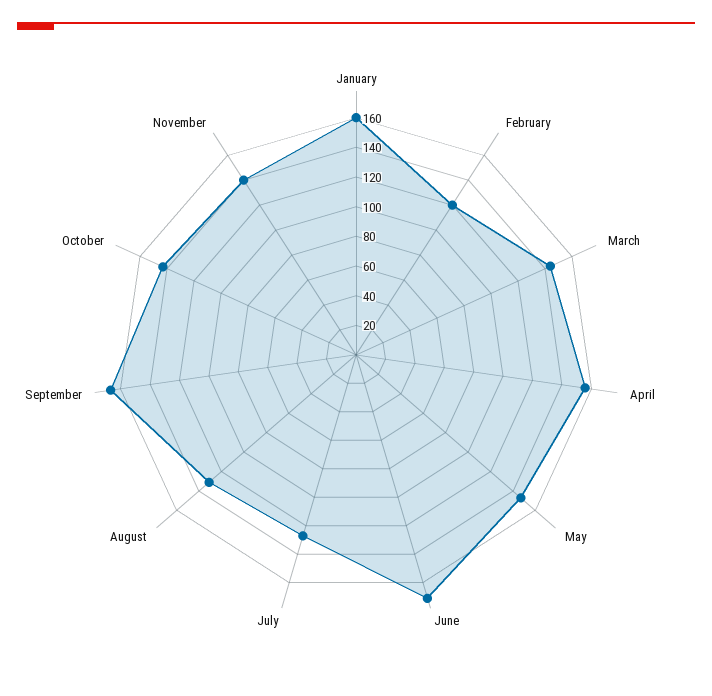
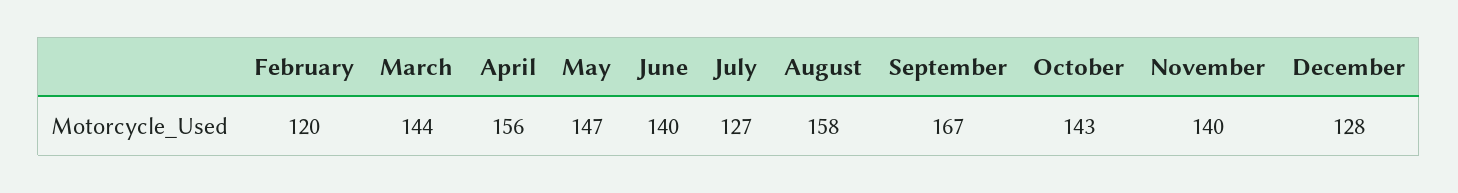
January: 160 -> none
June: 170 -> 140
August: 130 -> 158
December: none -> 128

